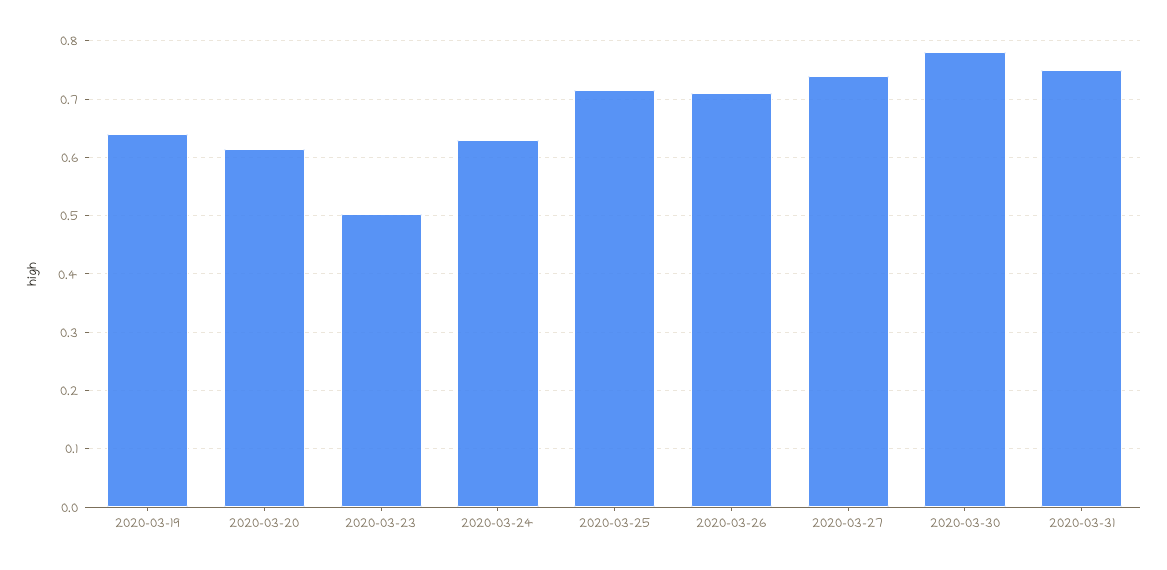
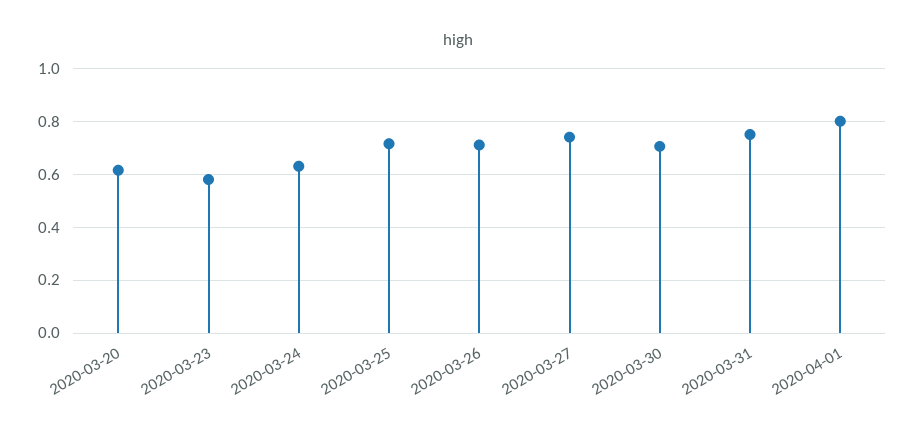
2020-03-19: 0.64 -> none
2020-03-23: 0.5 -> 0.575
2020-03-30: 0.78 -> 0.7
2020-04-01: none -> 0.8

